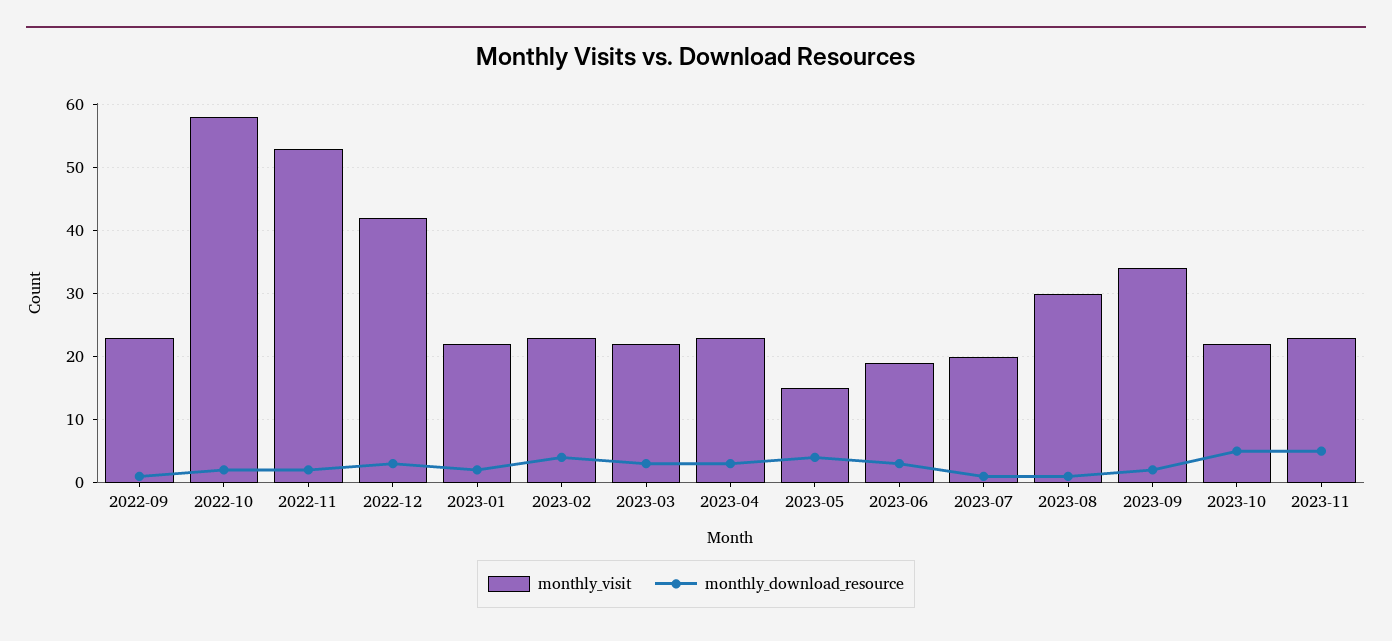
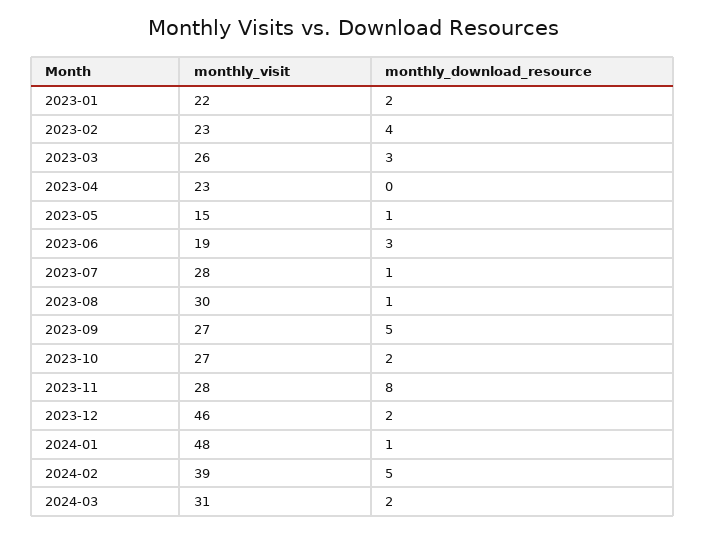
monthly_visit, 2022-09: 23 -> none
monthly_download_resource, 2022-09: 1 -> none
monthly_visit, 2022-10: 58 -> none
monthly_download_resource, 2022-10: 2 -> none
monthly_visit, 2022-11: 53 -> none
monthly_download_resource, 2022-11: 2 -> none
monthly_visit, 2022-12: 42 -> none
monthly_download_resource, 2022-12: 3 -> none
monthly_visit, 2023-03: 22 -> 26
monthly_download_resource, 2023-04: 3 -> 0
monthly_download_resource, 2023-05: 4 -> 1
monthly_visit, 2023-07: 20 -> 28
monthly_visit, 2023-09: 34 -> 27
monthly_download_resource, 2023-09: 2 -> 5
monthly_visit, 2023-10: 22 -> 27
monthly_download_resource, 2023-10: 5 -> 2
monthly_visit, 2023-11: 23 -> 28
monthly_download_resource, 2023-11: 5 -> 8
monthly_visit, 2023-12: none -> 46
monthly_download_resource, 2023-12: none -> 2
monthly_visit, 2024-01: none -> 48
monthly_download_resource, 2024-01: none -> 1
monthly_visit, 2024-02: none -> 39
monthly_download_resource, 2024-02: none -> 5
monthly_visit, 2024-03: none -> 31
monthly_download_resource, 2024-03: none -> 2

